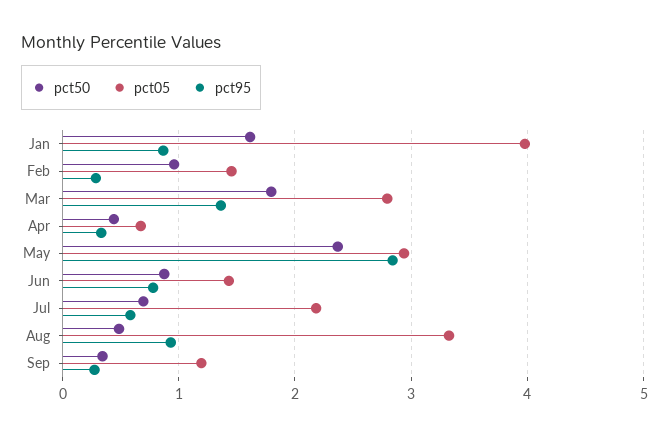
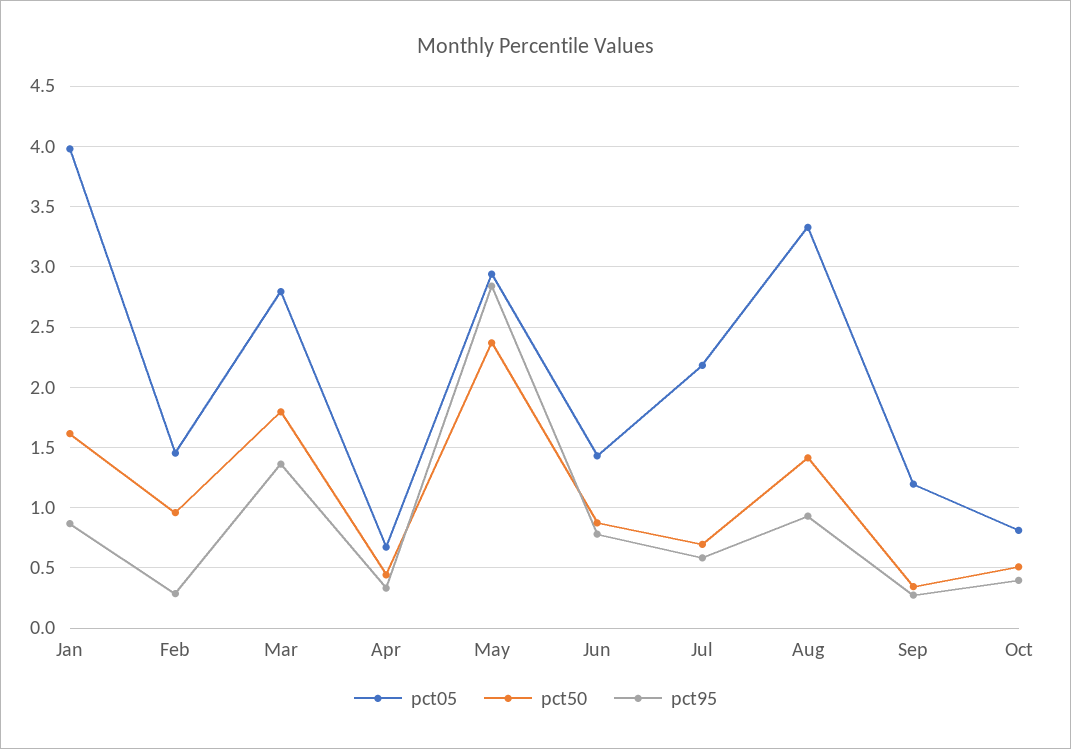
pct50, Aug: 0.5 -> 1.4
pct05, Oct: none -> 0.8
pct50, Oct: none -> 0.5
pct95, Oct: none -> 0.4

